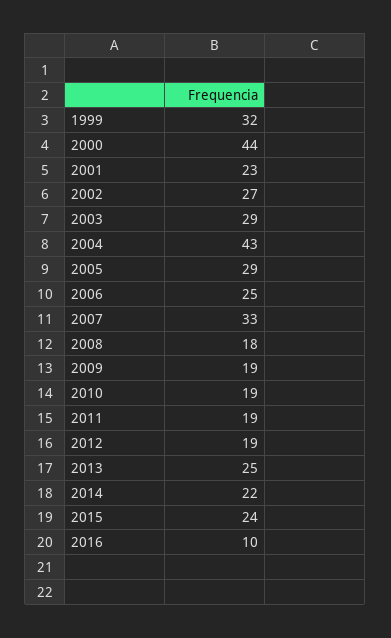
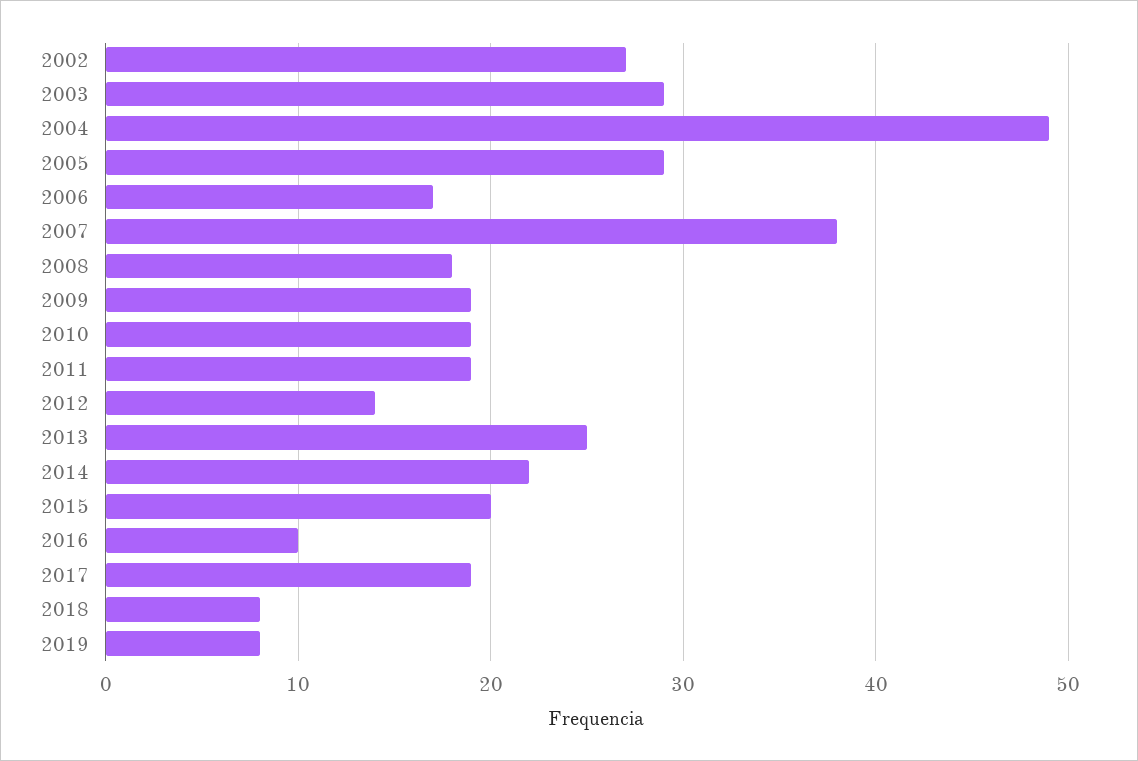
1999: 32 -> none
2000: 44 -> none
2001: 23 -> none
2004: 43 -> 49
2006: 25 -> 17
2007: 33 -> 38
2012: 19 -> 14
2015: 24 -> 20
2017: none -> 19
2018: none -> 8
2019: none -> 8

